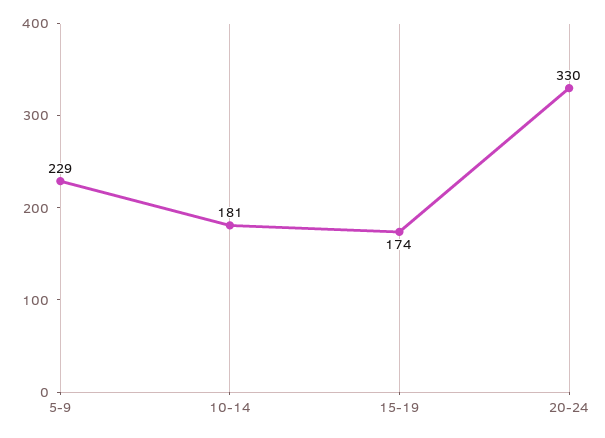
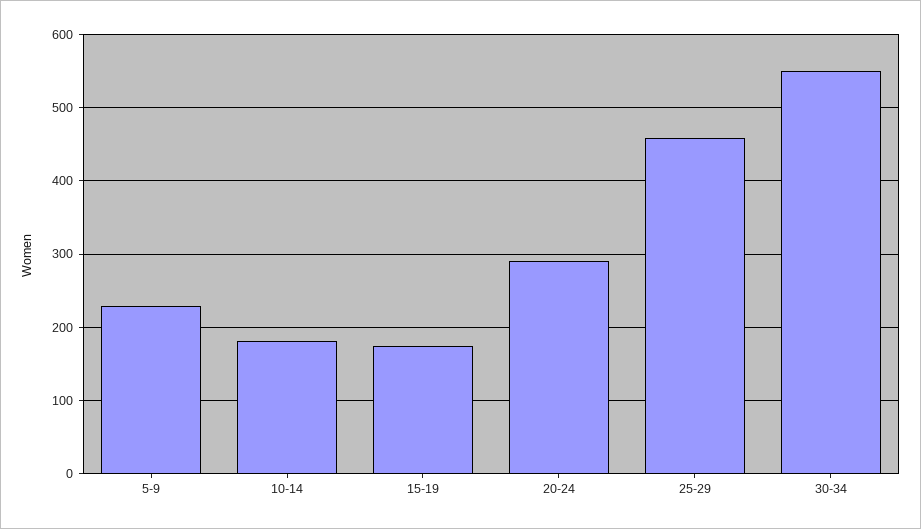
20-24: 330 -> 290
25-29: none -> 460
30-34: none -> 550

